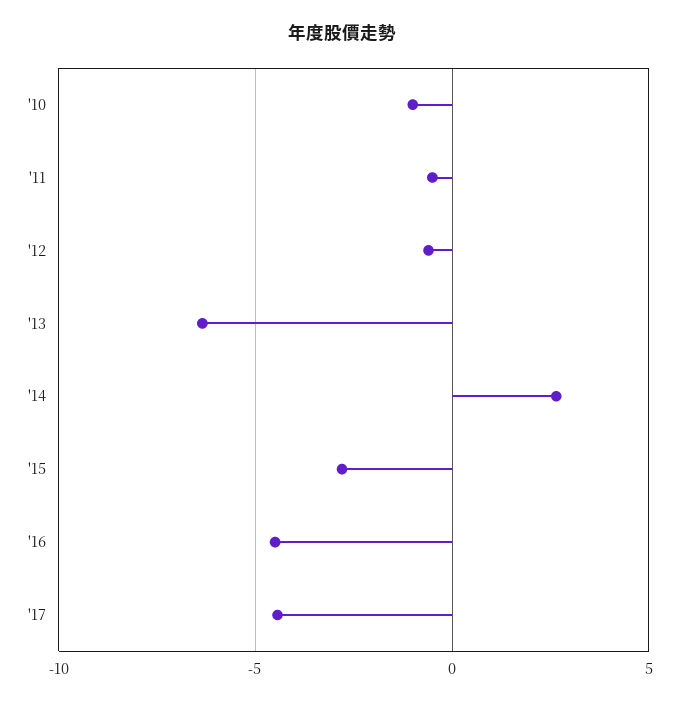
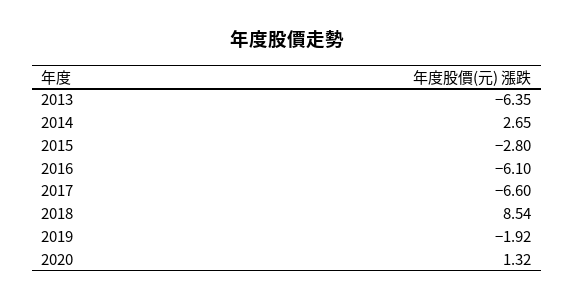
'10: -1 -> none
'11: -0.5 -> none
'12: -0.5 -> none
'16: -4.5 -> -6.1
'17: -4.5 -> -6.6
2018: none -> 8.54
2019: none -> -1.92
2020: none -> 1.32

